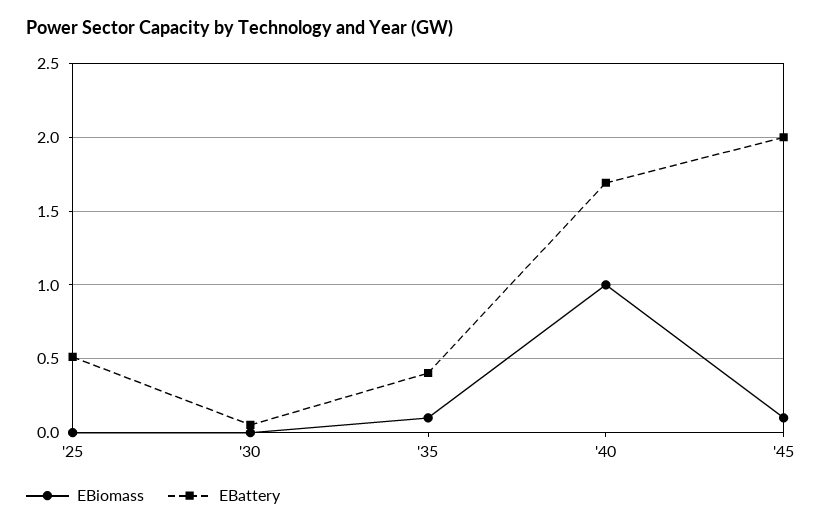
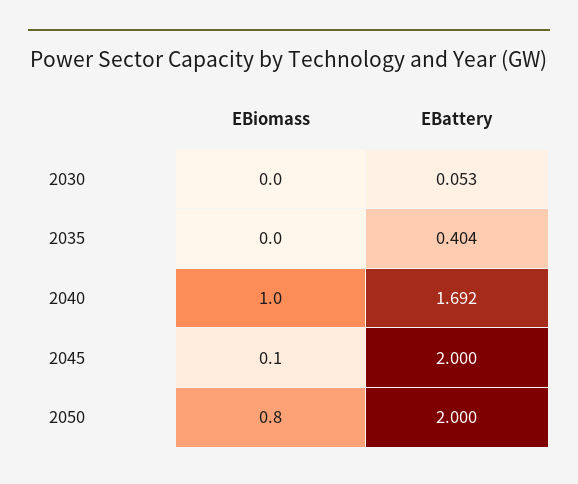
EBiomass, '25: 0 -> none
EBattery, '25: 0.5 -> none
EBiomass, '35: 0.1 -> 0
EBiomass, 2050: none -> 0.8
EBattery, 2050: none -> 2

